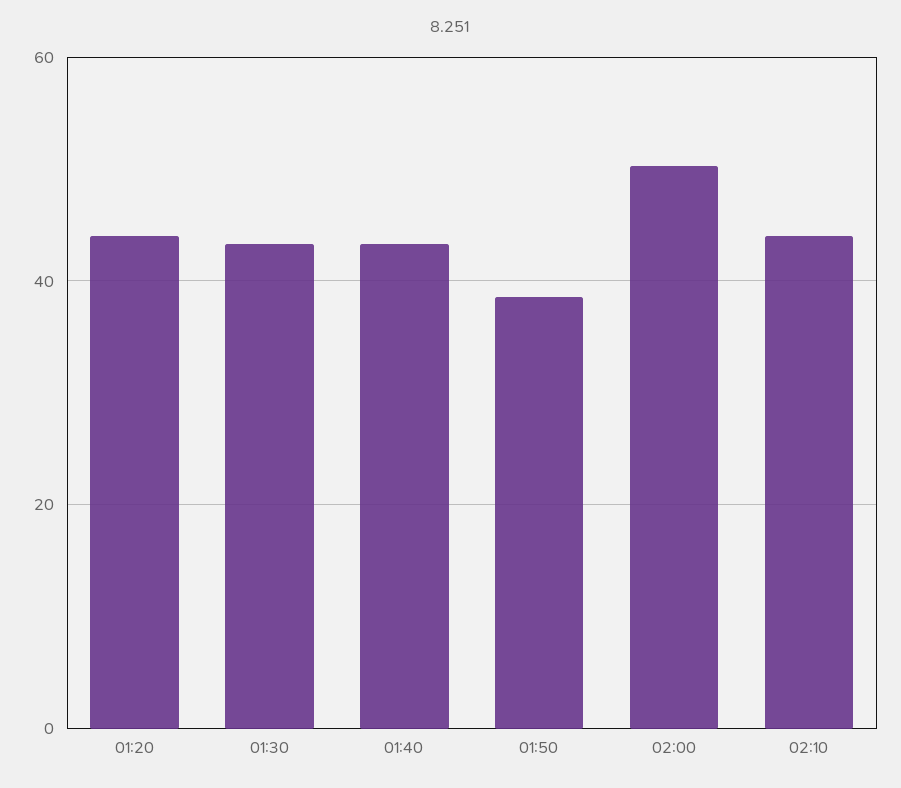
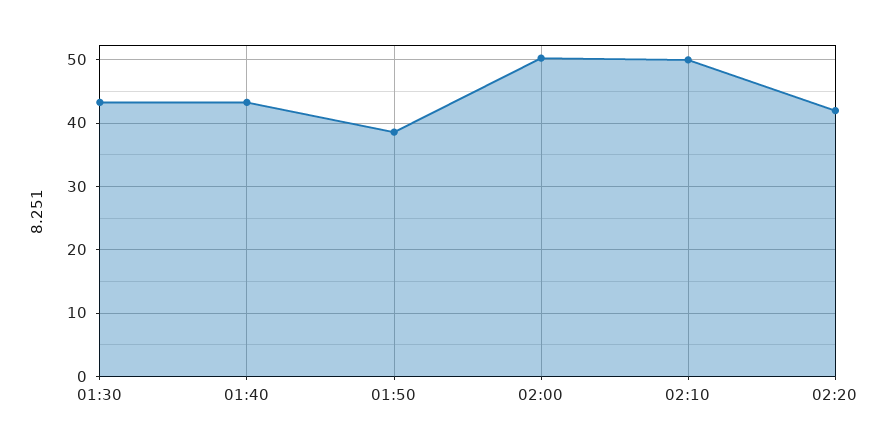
01:20: 44 -> none
02:10: 44 -> 50
02:20: none -> 42

